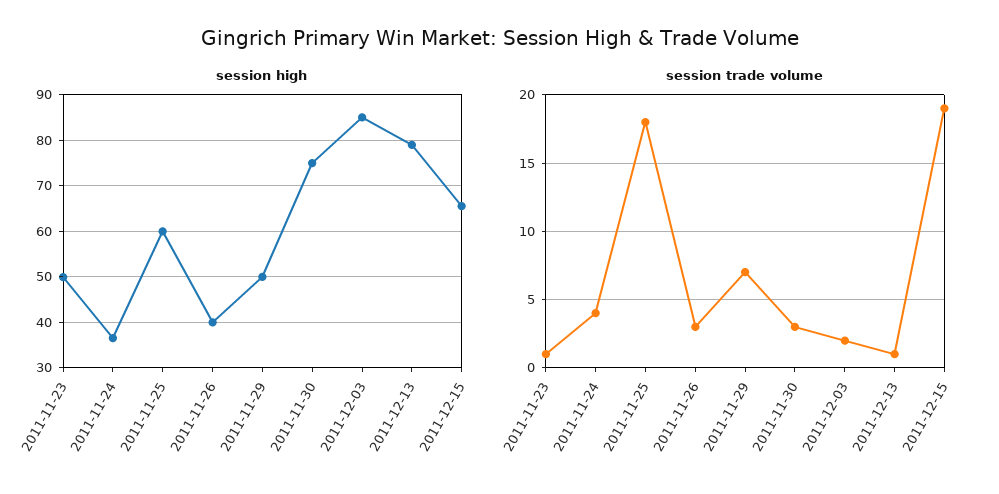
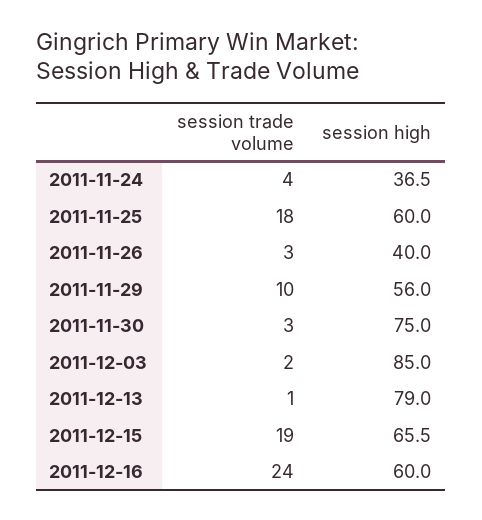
session high, 2011-11-23: 50 -> none
session high, 2011-11-29: 50 -> 56
session trade volume, 2011-11-23: 1 -> none
session trade volume, 2011-11-29: 7 -> 10
session trade volume, 2011-12-16: none -> 24
session high, 2011-12-16: none -> 60

